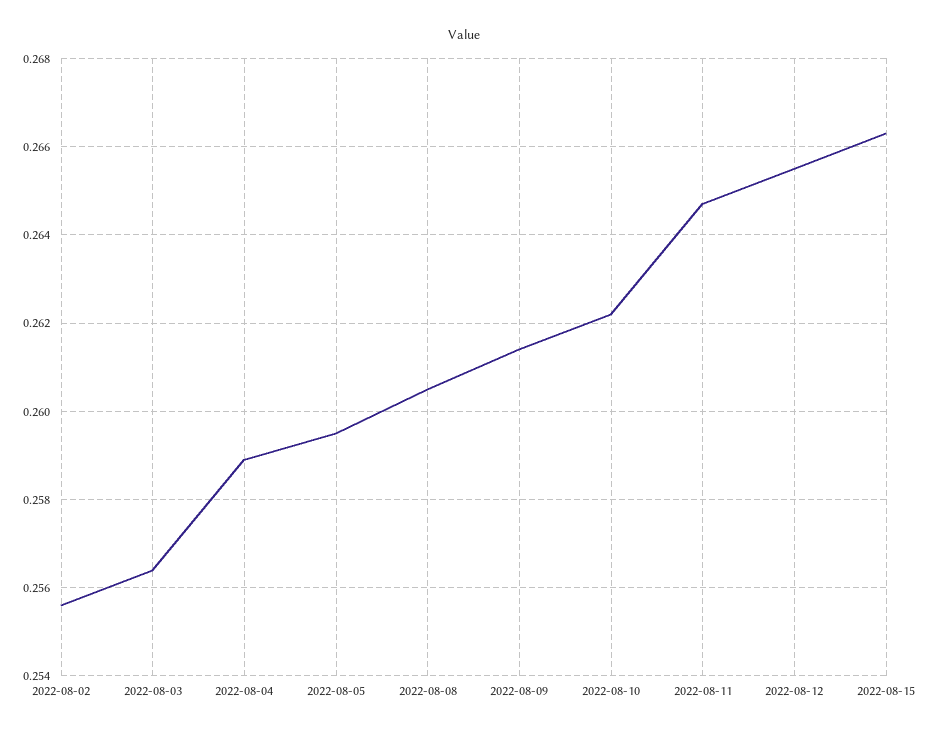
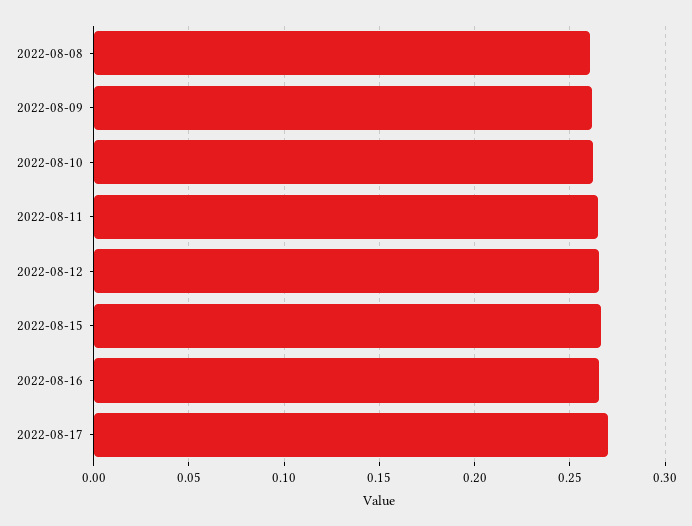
2022-08-02: 0.2555 -> none
2022-08-03: 0.2565 -> none
2022-08-04: 0.259 -> none
2022-08-05: 0.2595 -> none
2022-08-16: none -> 0.265
2022-08-17: none -> 0.27

